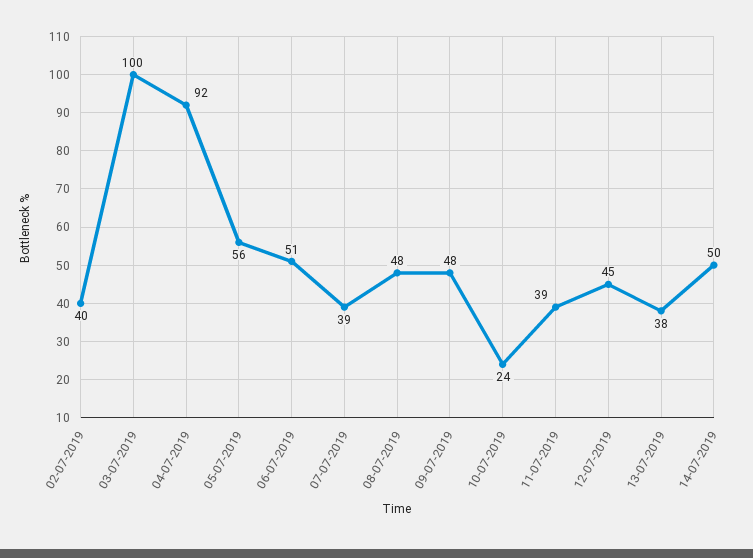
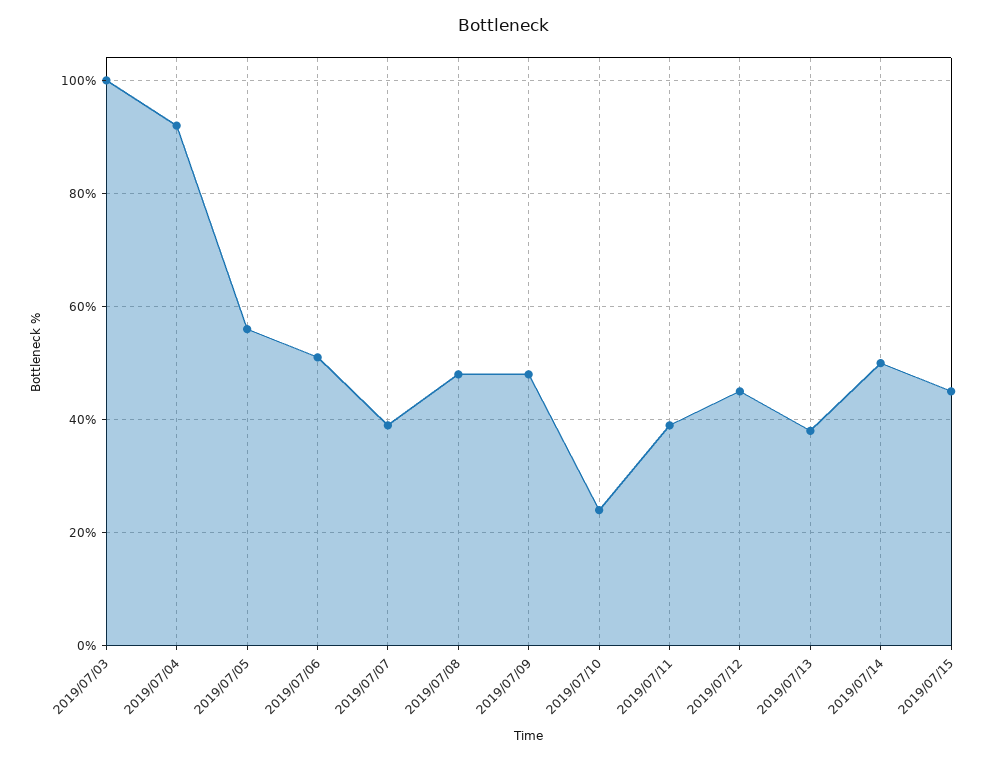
02-07-2019: 40 -> none
2019/07/15: none -> 45

